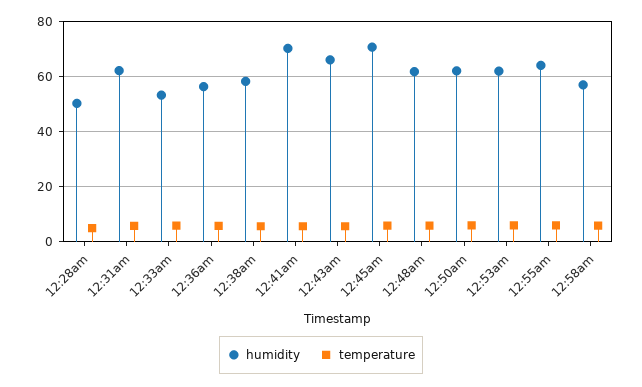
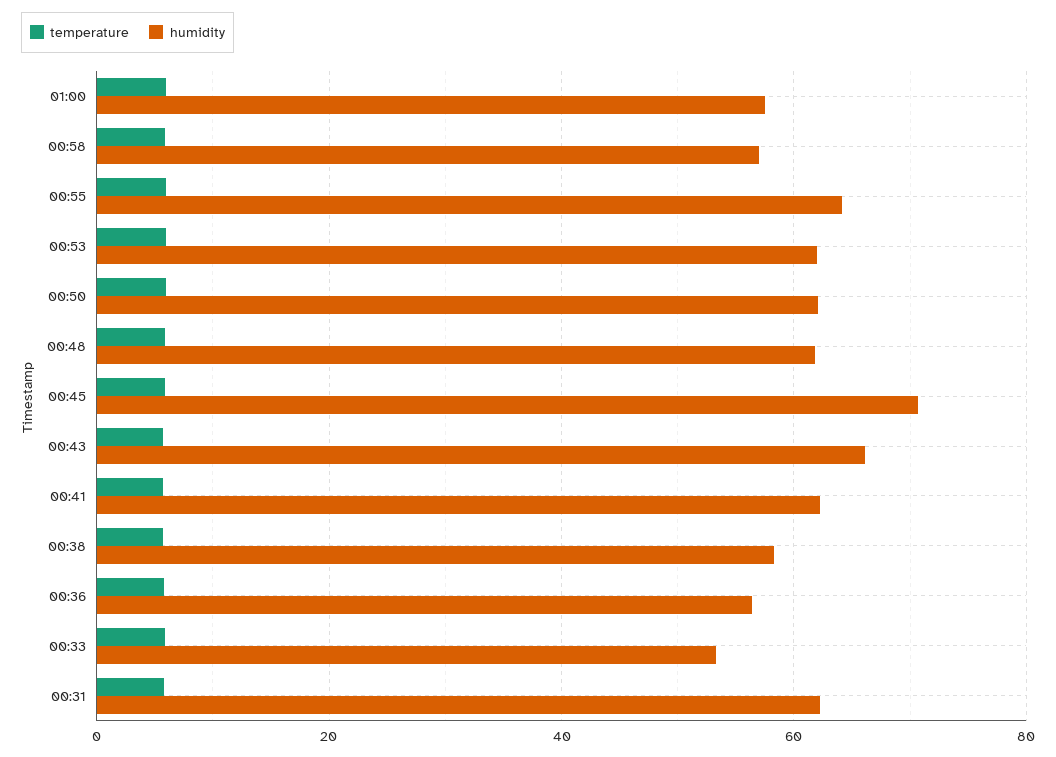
humidity, 12:28am: 50 -> none
temperature, 12:28am: 5 -> none
humidity, 12:41am: 70 -> 62
temperature, 01:00: none -> 6
humidity, 01:00: none -> 58

